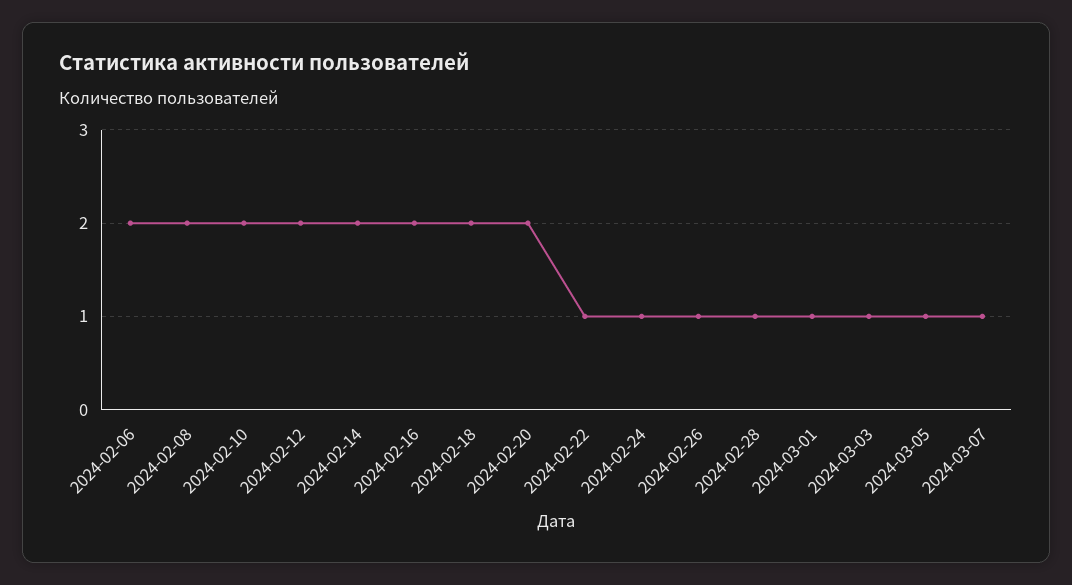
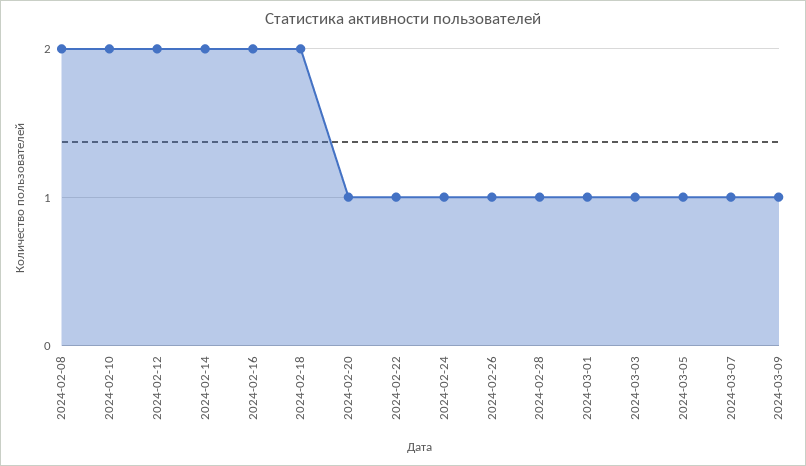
2024-02-06: 2 -> none
2024-02-20: 2 -> 1
2024-03-09: none -> 1

